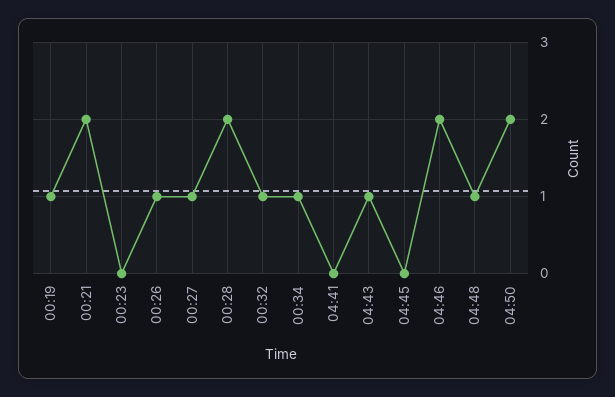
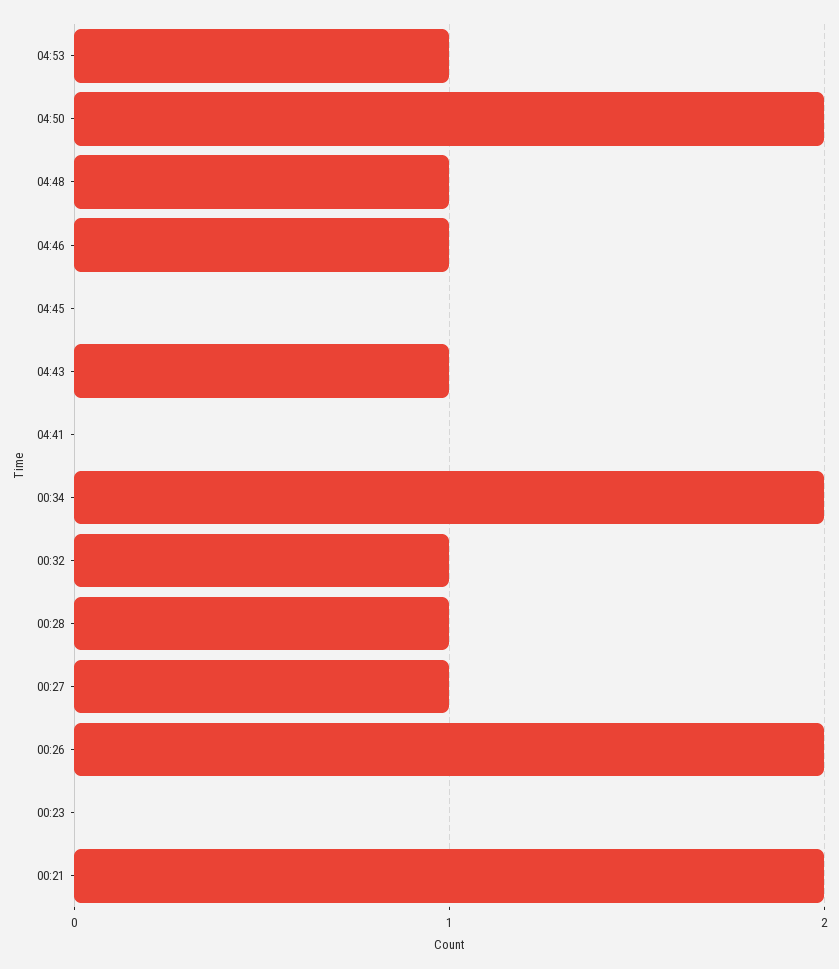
00:19: 1 -> none
00:26: 1 -> 2
00:28: 2 -> 1
00:34: 1 -> 2
04:46: 2 -> 1
04:53: none -> 1

